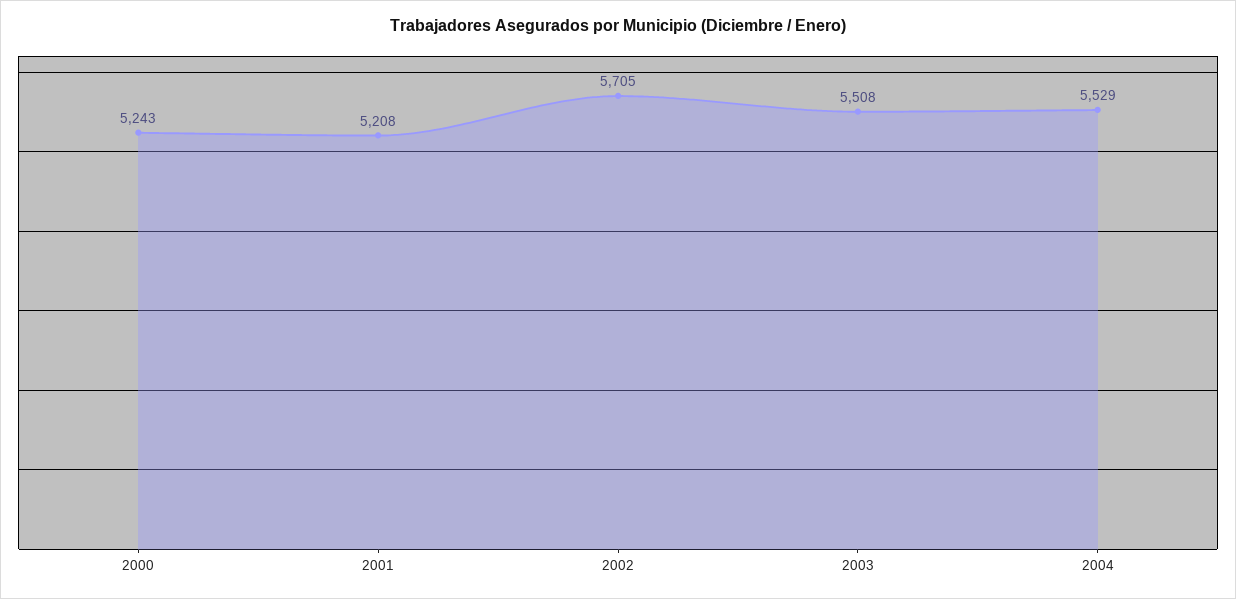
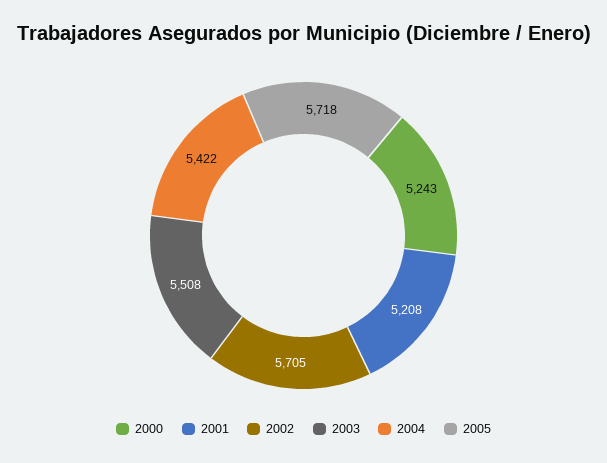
2004: 5529 -> 5422
2005: none -> 5718

